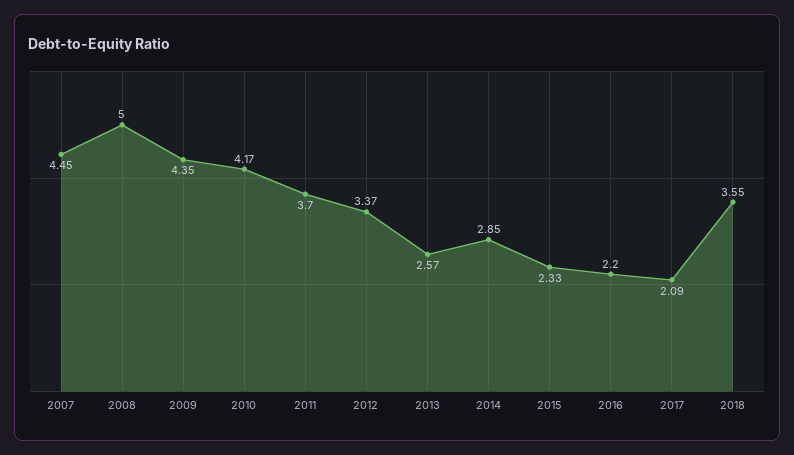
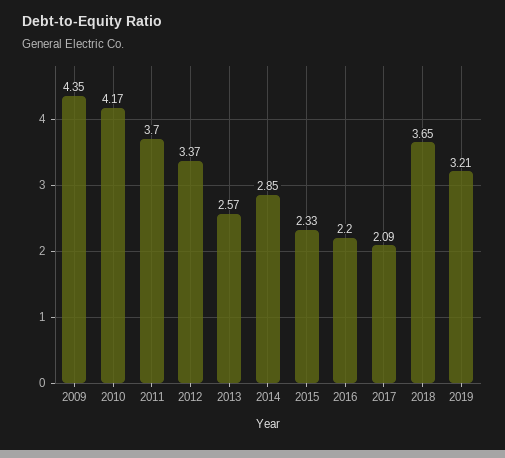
2007: 4.45 -> none
2008: 5 -> none
2018: 3.55 -> 3.65
2019: none -> 3.21

